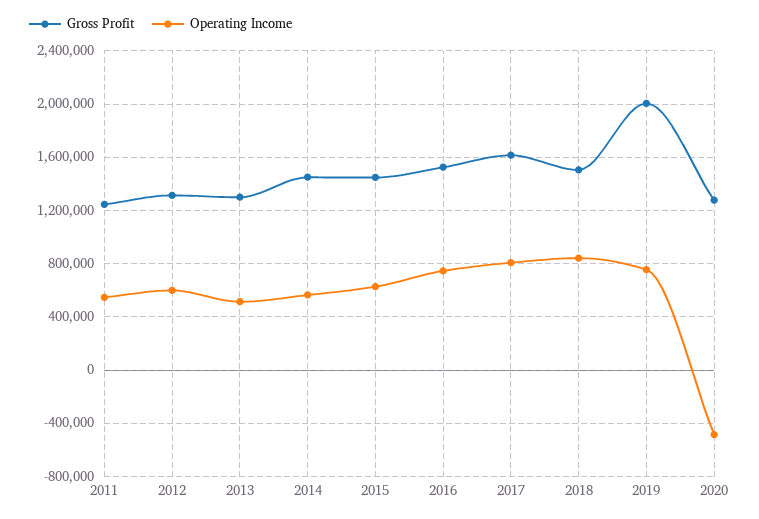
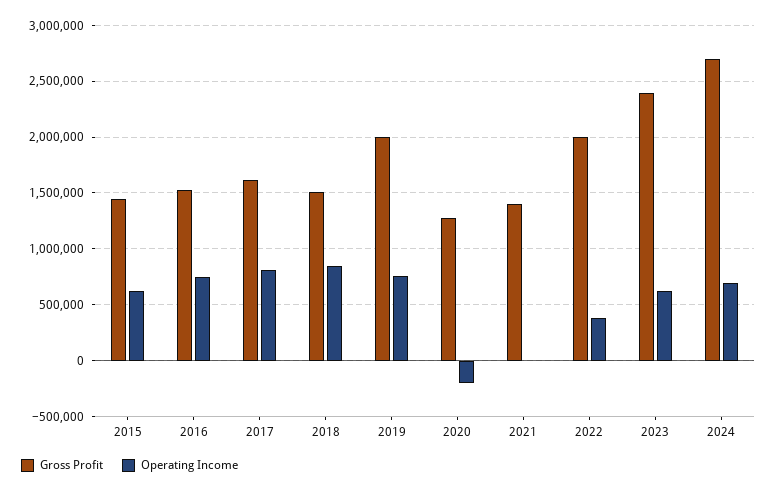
Gross Profit, 2011: 1250000 -> none
Operating Income, 2011: 550000 -> none
Gross Profit, 2012: 1300000 -> none
Operating Income, 2012: 600000 -> none
Gross Profit, 2013: 1300000 -> none
Operating Income, 2013: 500000 -> none
Gross Profit, 2014: 1450000 -> none
Operating Income, 2014: 550000 -> none
Operating Income, 2020: -500000 -> -200000
Gross Profit, 2021: none -> 1400000
Operating Income, 2021: none -> 0
Gross Profit, 2022: none -> 2000000
Operating Income, 2022: none -> 400000
Gross Profit, 2023: none -> 2400000
Operating Income, 2023: none -> 600000
Gross Profit, 2024: none -> 2700000
Operating Income, 2024: none -> 700000

